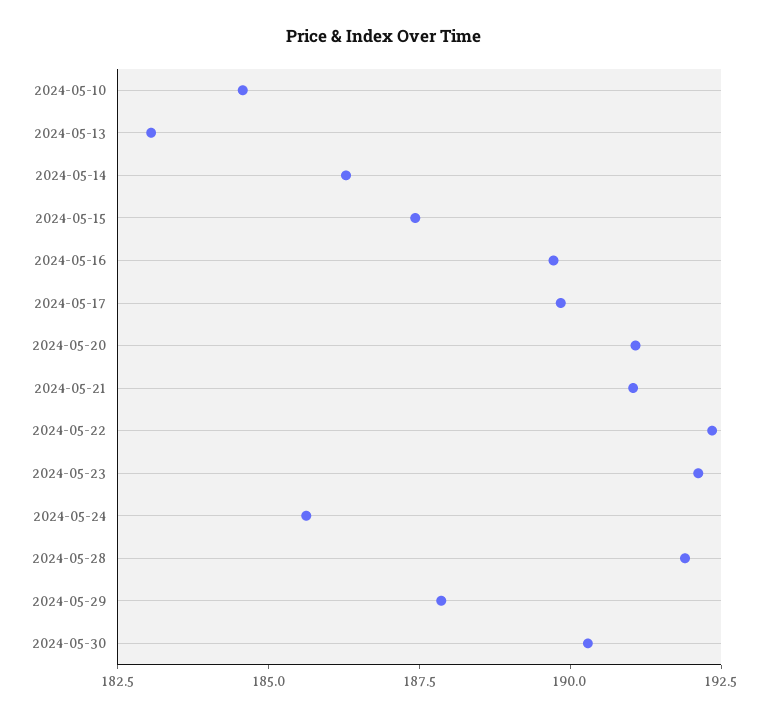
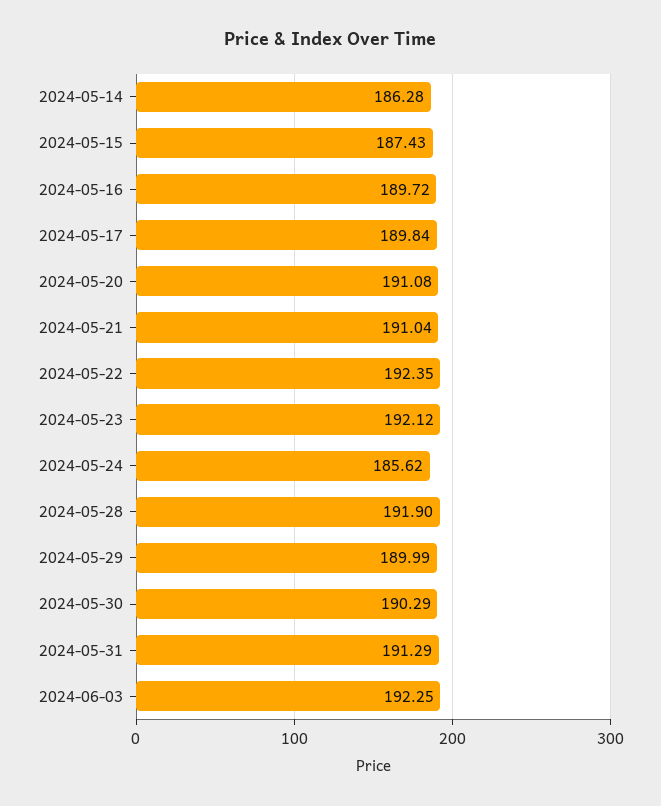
2024-05-10: 184.5 -> none
2024-05-13: 183 -> none
2024-05-29: 188 -> 189.99
2024-05-31: none -> 191.29
2024-06-03: none -> 192.25

